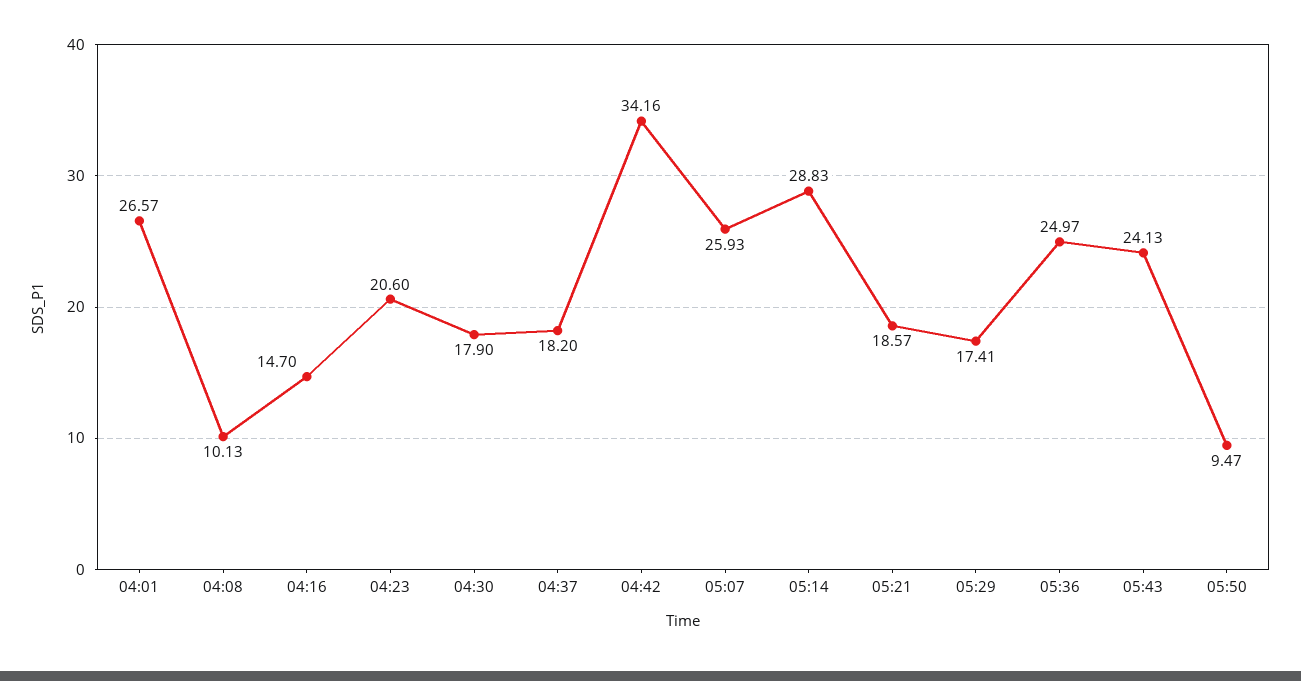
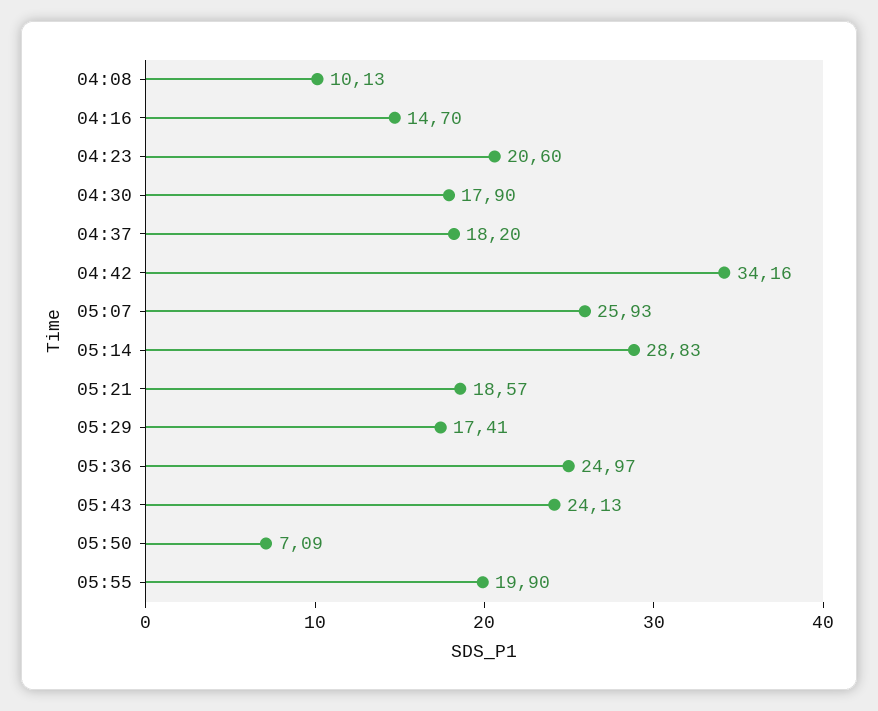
04:01: 26.57 -> none
05:50: 9.47 -> 7.09
05:55: none -> 19.9

